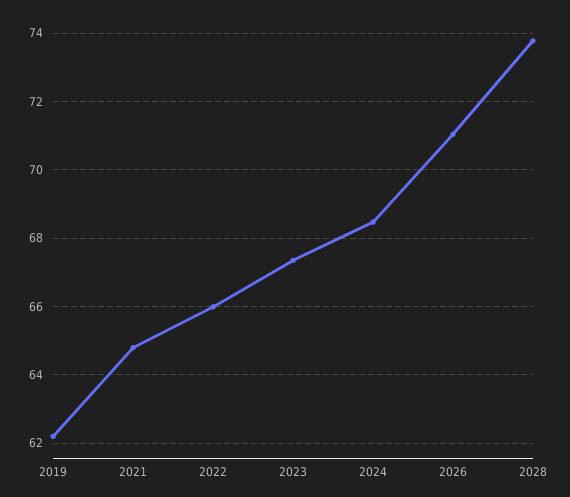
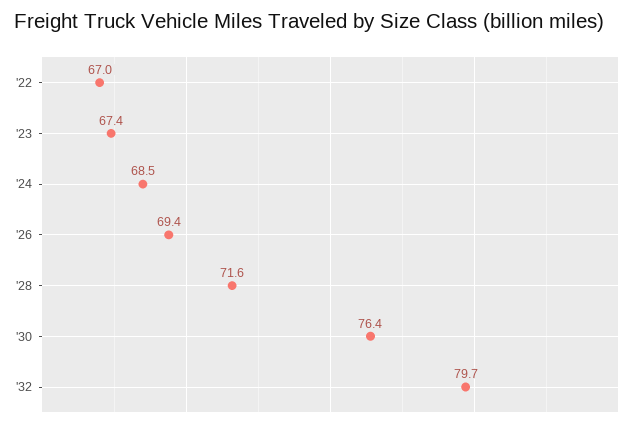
2019: 62.2 -> none
2021: 64.8 -> none
2022: 66 -> 67
2026: 71 -> 69.4
2028: 73.8 -> 71.6
'30: none -> 76.4
'32: none -> 79.7

